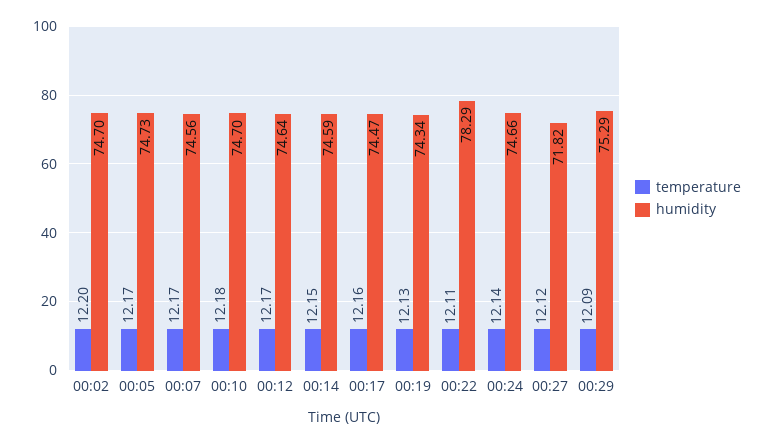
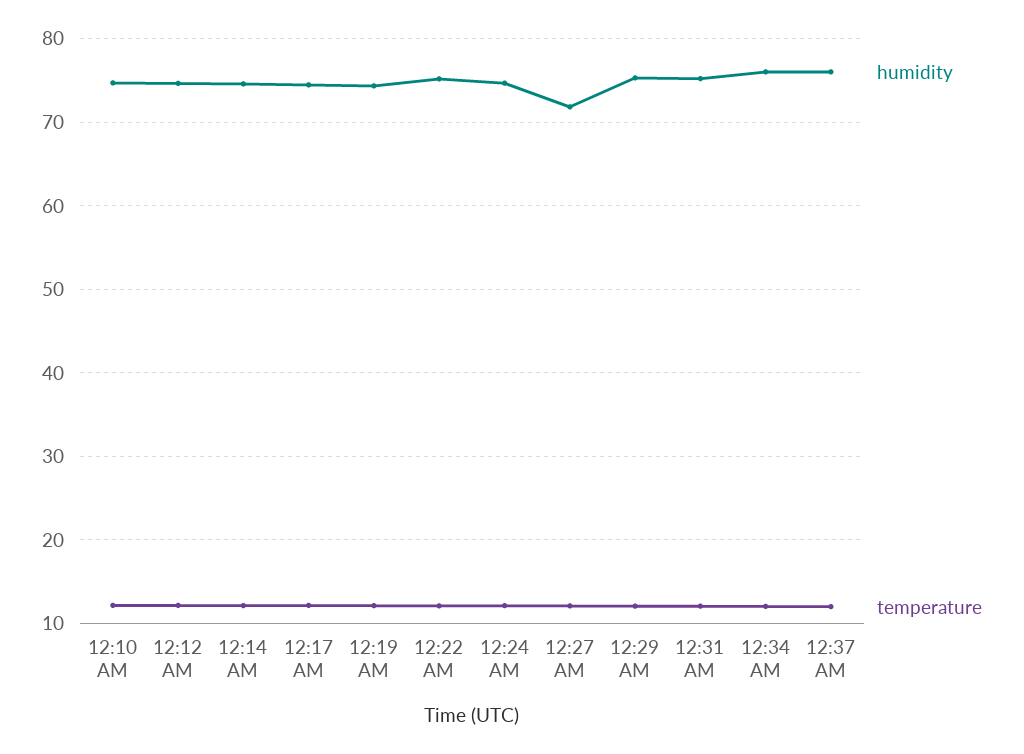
temperature, 00:02: 12.2 -> none
humidity, 00:02: 74.7 -> none
temperature, 00:05: 12.17 -> none
humidity, 00:05: 74.73 -> none
temperature, 00:07: 12.17 -> none
humidity, 00:07: 74.56 -> none
humidity, 00:22: 78.29 -> 75
humidity, 12:31 AM: none -> 75
temperature, 12:31 AM: none -> 12
humidity, 12:34 AM: none -> 76
temperature, 12:34 AM: none -> 12
humidity, 12:37 AM: none -> 76
temperature, 12:37 AM: none -> 12

